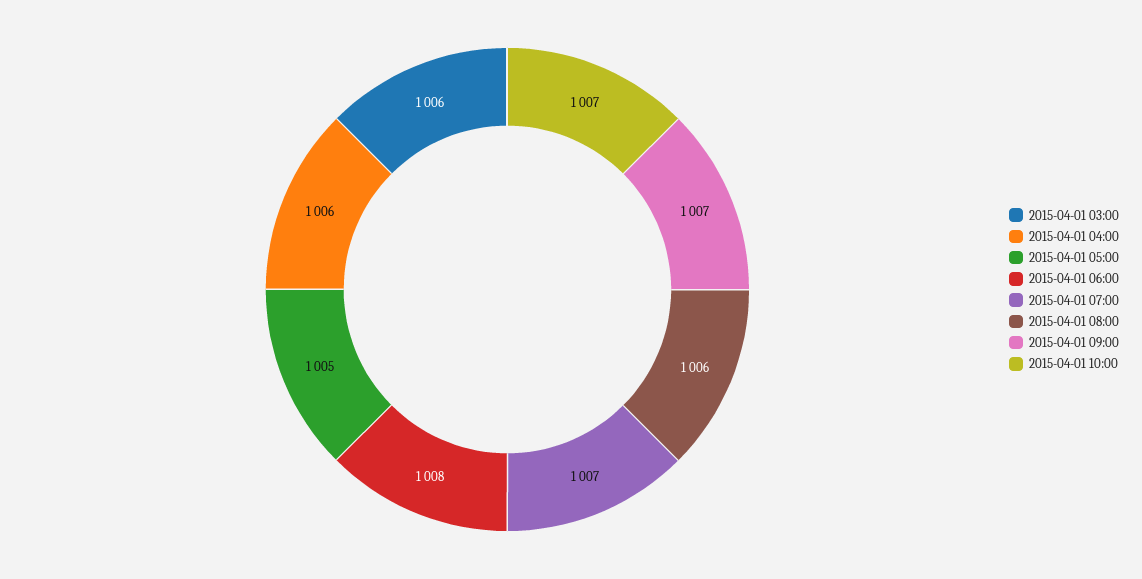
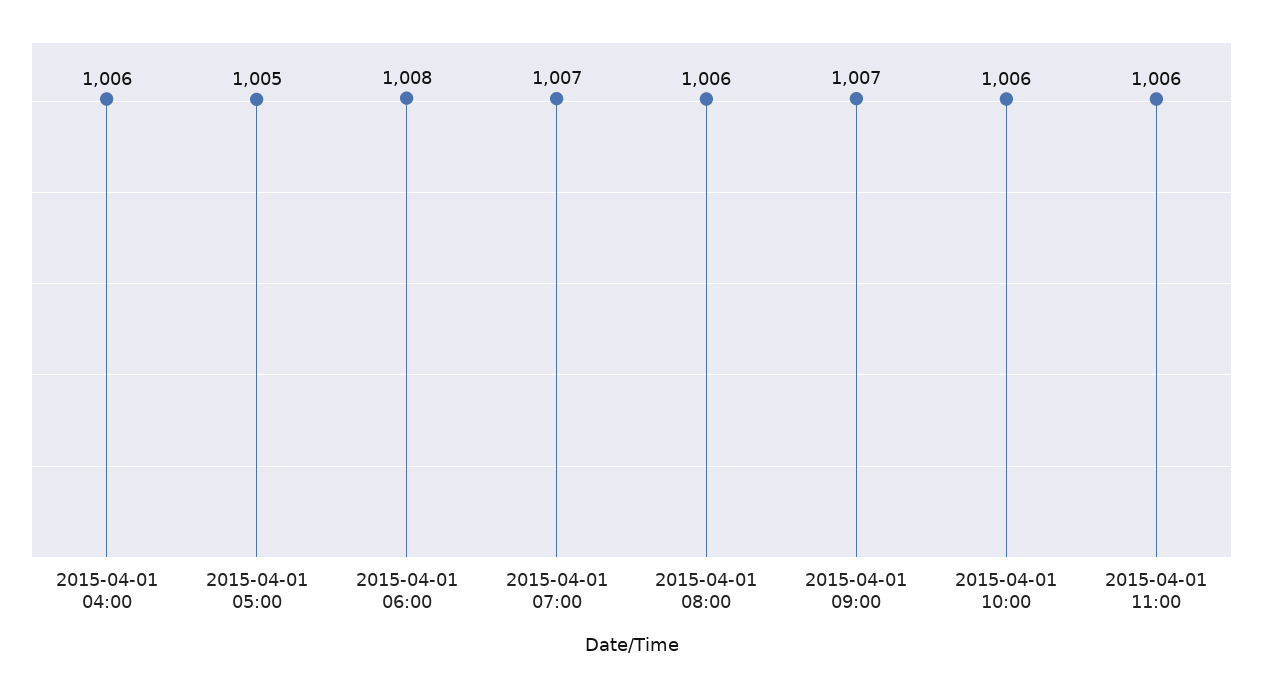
2015-04-01 03:00: 1006 -> none
2015-04-01 10:00: 1007 -> 1006
2015-04-01 11:00: none -> 1006

